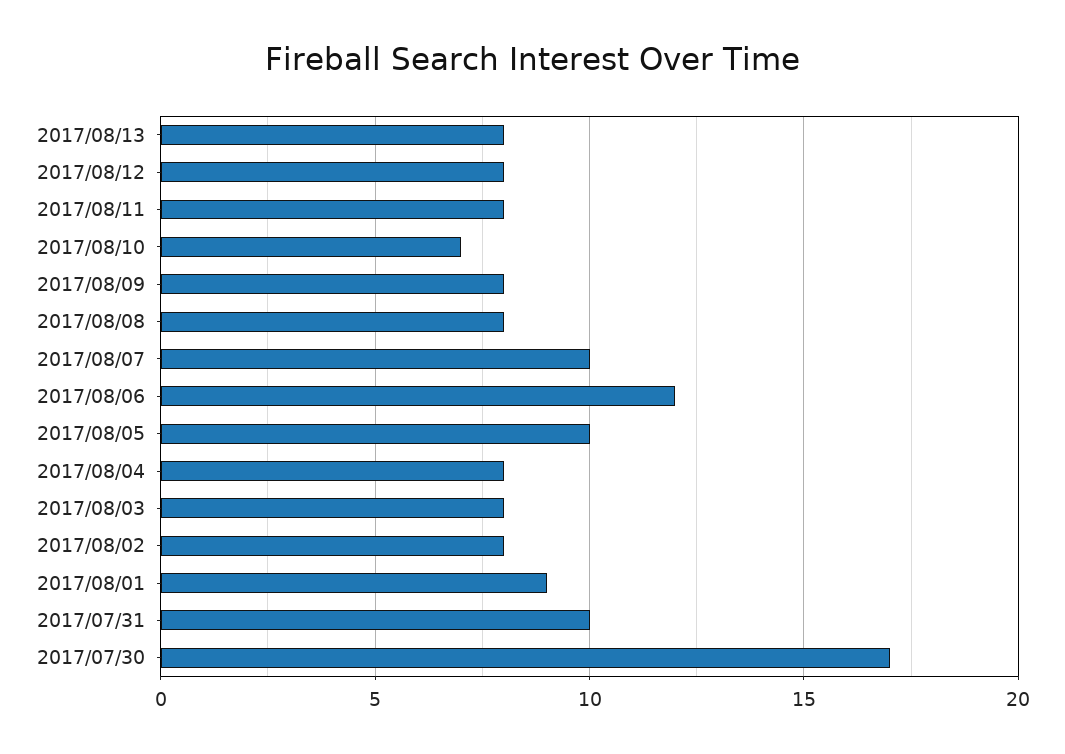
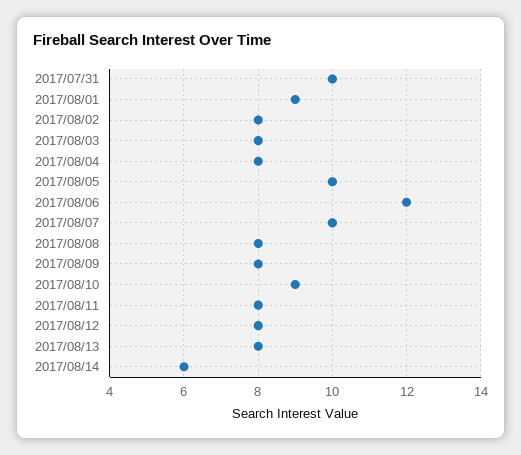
2017/08/10: 7 -> 9
2017/07/30: 17 -> none
2017/08/14: none -> 6

